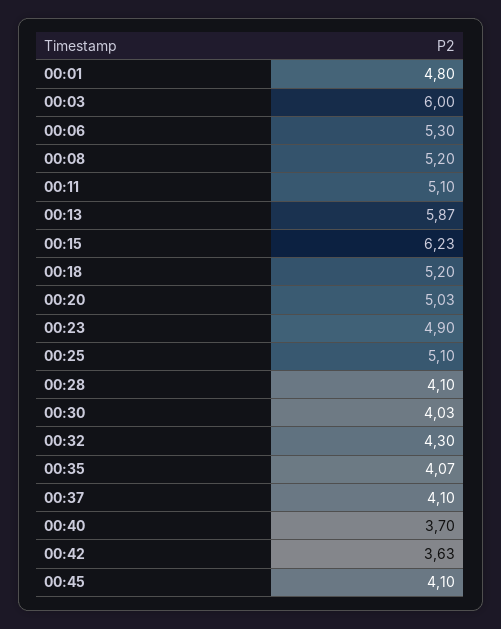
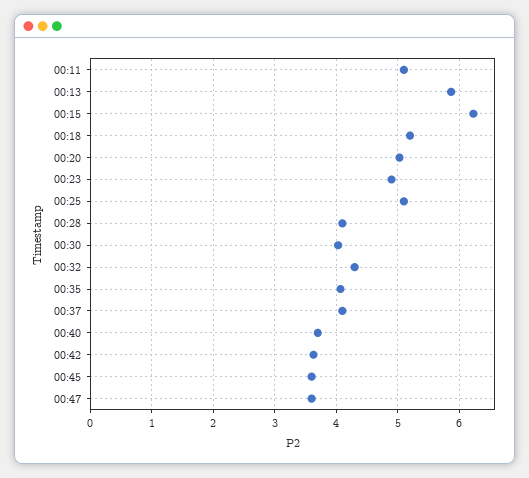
00:01: 4.8 -> none
00:03: 6 -> none
00:06: 5.3 -> none
00:08: 5.2 -> none
00:45: 4.1 -> 3.6
00:47: none -> 3.6

